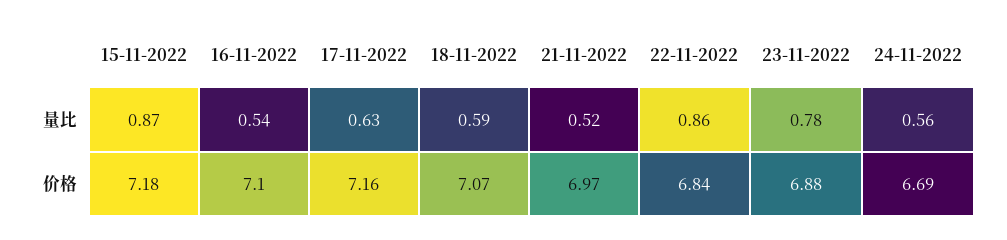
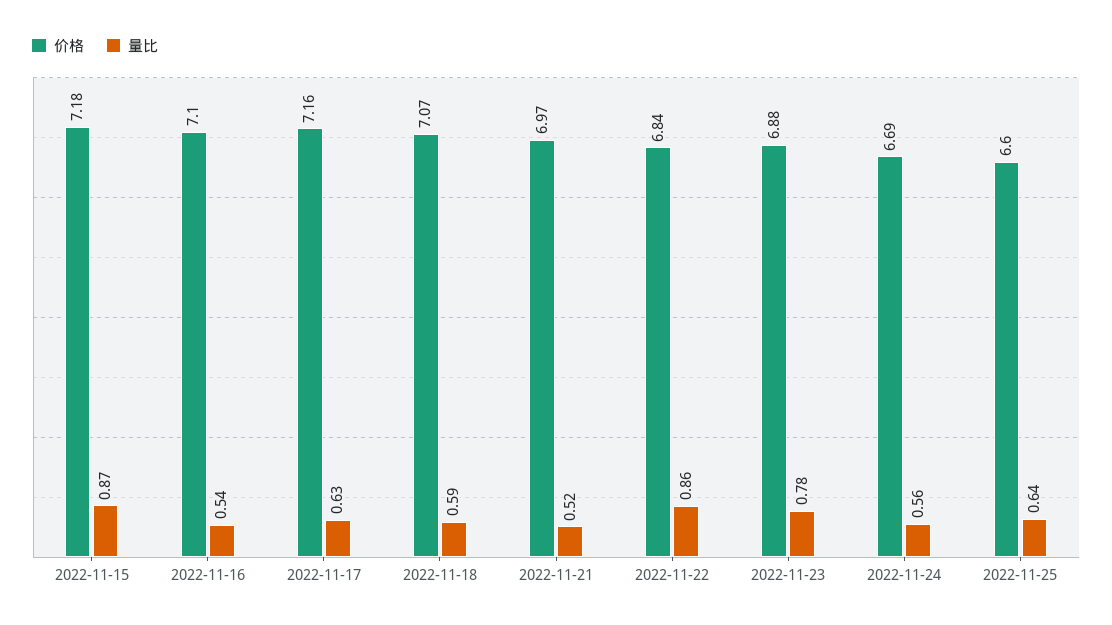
价格, 2022-11-25: none -> 6.6
量比, 2022-11-25: none -> 0.64

